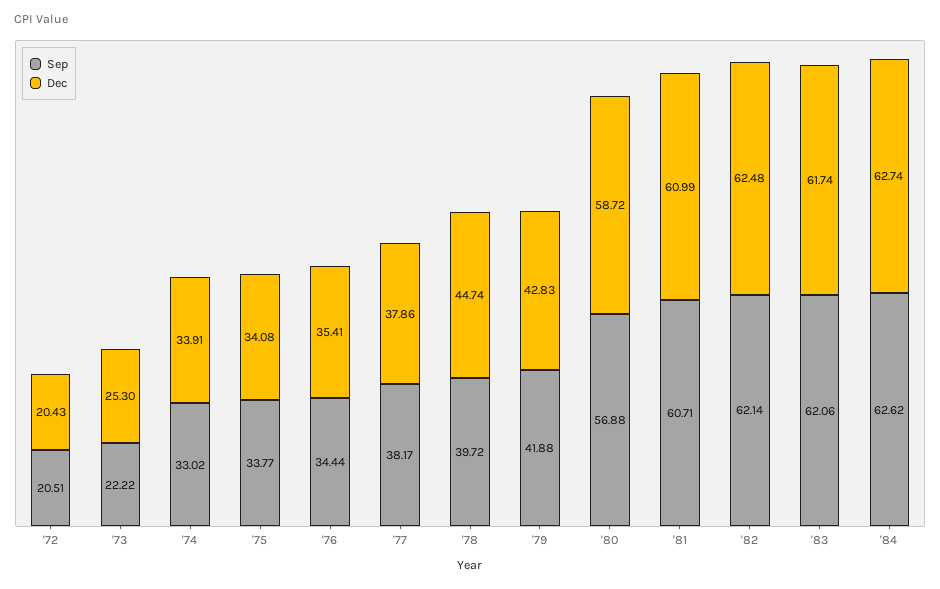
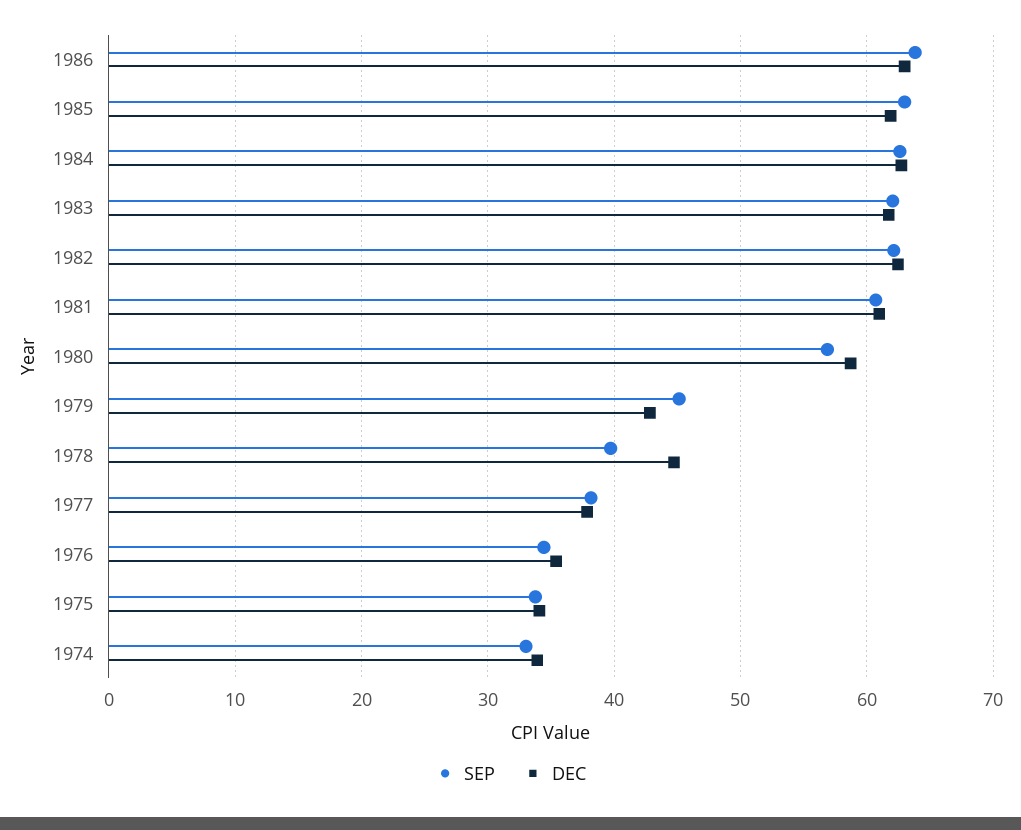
Sep, '72: 20.51 -> none
Dec, '72: 20.43 -> none
Sep, '73: 22.22 -> none
Dec, '73: 25.3 -> none
Sep, '79: 41.88 -> 45
Sep, 1986: none -> 64
Dec, 1986: none -> 63
Sep, 1985: none -> 63
Dec, 1985: none -> 62

